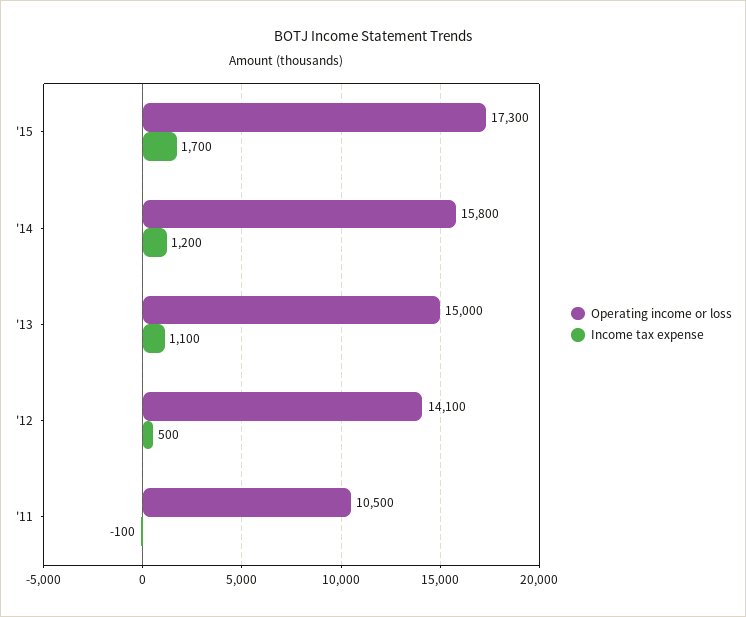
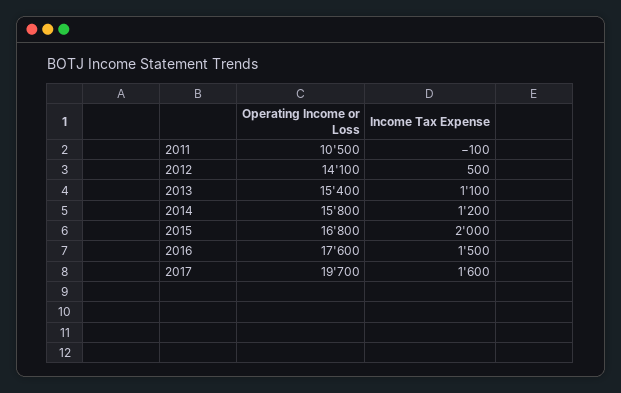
Operating income or loss, '15: 17300 -> 16800
Income tax expense, '15: 1700 -> 2000
Operating income or loss, '13: 15000 -> 15400
Operating income or loss, 2016: none -> 17600
Income tax expense, 2016: none -> 1500
Operating income or loss, 2017: none -> 19700
Income tax expense, 2017: none -> 1600

